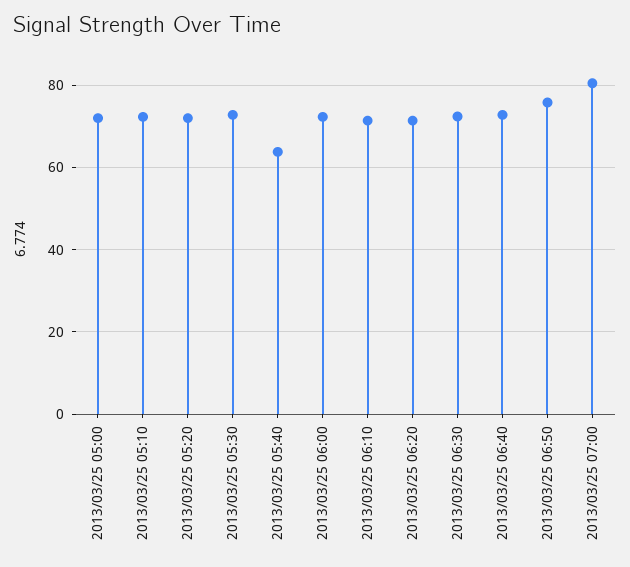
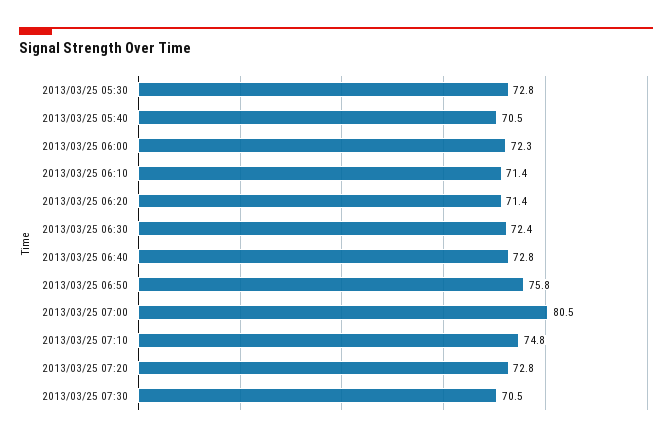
2013/03/25 05:00: 72 -> none
2013/03/25 05:10: 72 -> none
2013/03/25 05:20: 72 -> none
2013/03/25 05:40: 64 -> 70.5
2013/03/25 07:10: none -> 74.8
2013/03/25 07:20: none -> 72.8
2013/03/25 07:30: none -> 70.5

